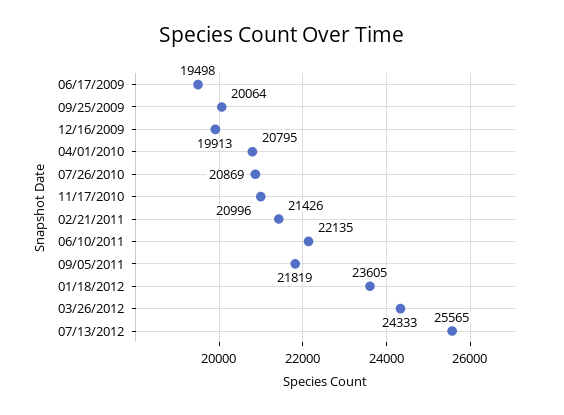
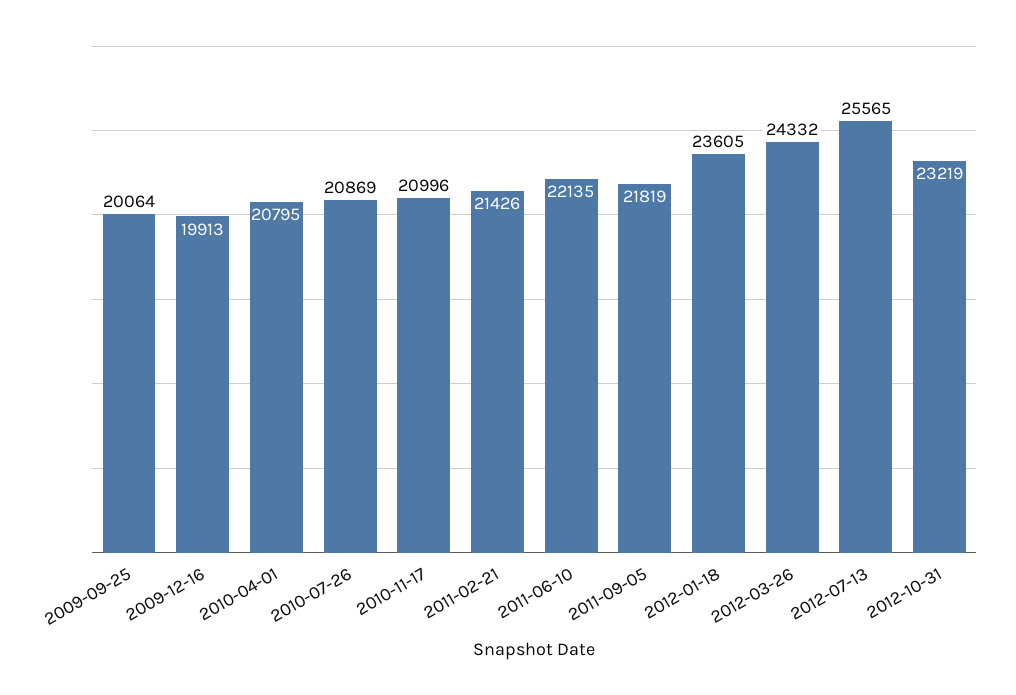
06/17/2009: 19498 -> none
03/26/2012: 24333 -> 24332
2012-10-31: none -> 23219

